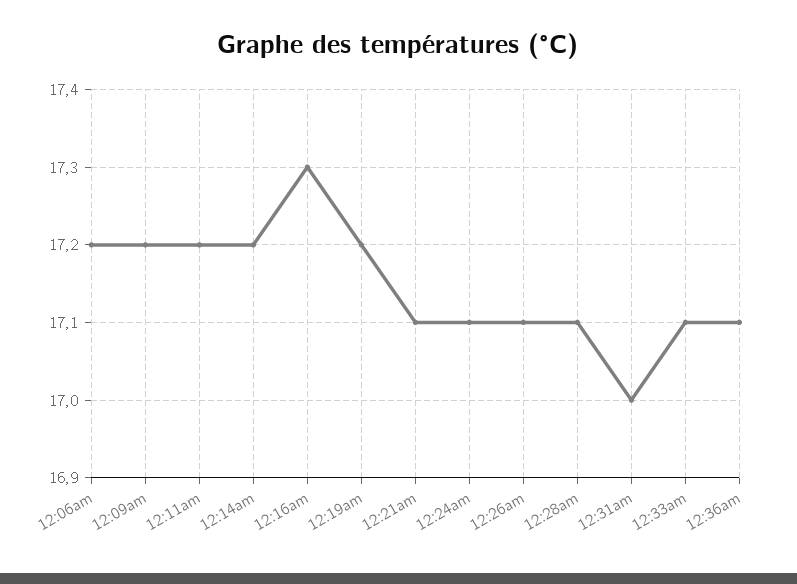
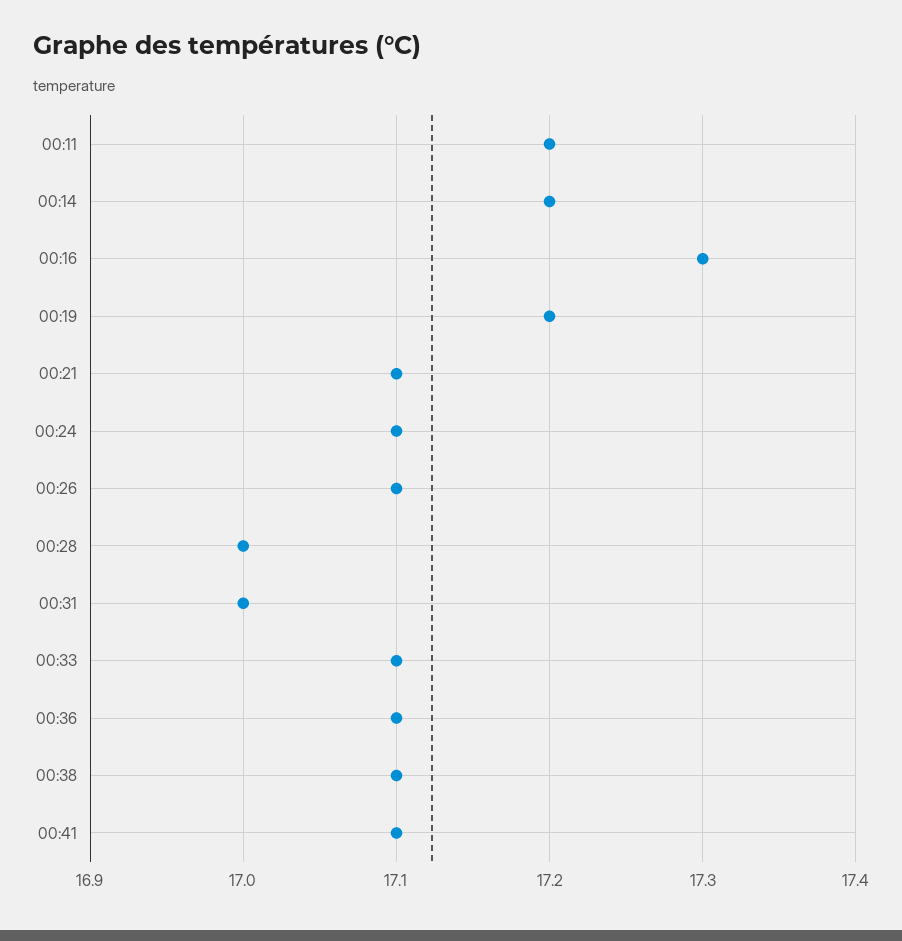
12:06am: 17.2 -> none
12:09am: 17.2 -> none
12:28am: 17.1 -> 17
00:38: none -> 17.1
00:41: none -> 17.1

